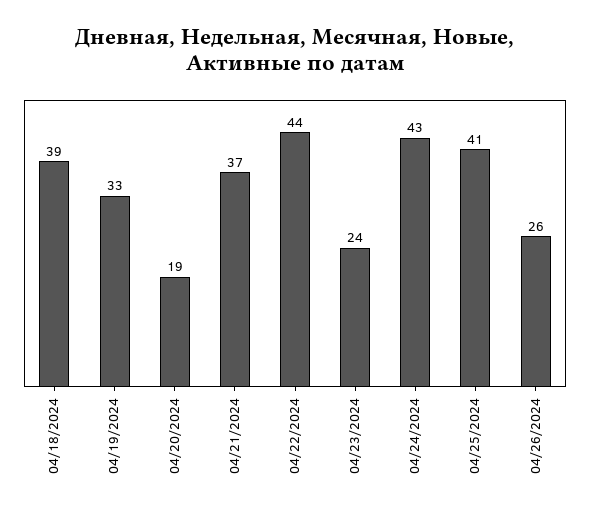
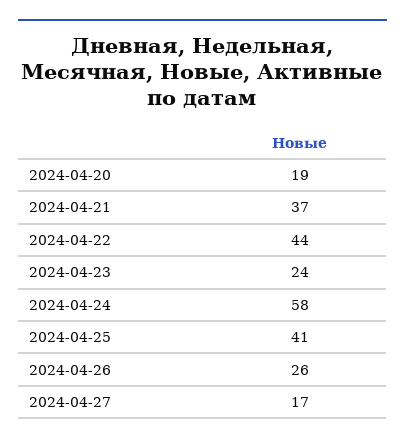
04/18/2024: 39 -> none
04/19/2024: 33 -> none
04/24/2024: 43 -> 58
2024-04-27: none -> 17

